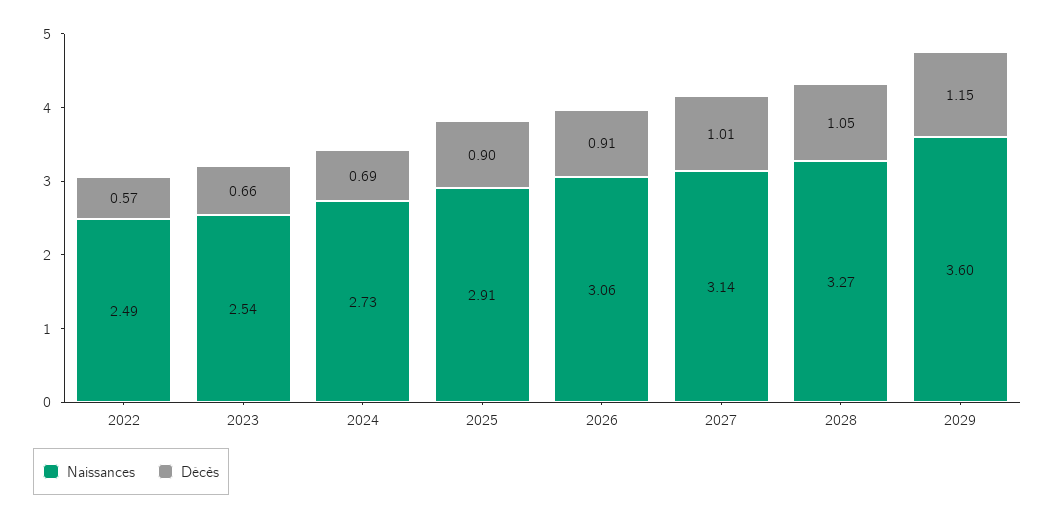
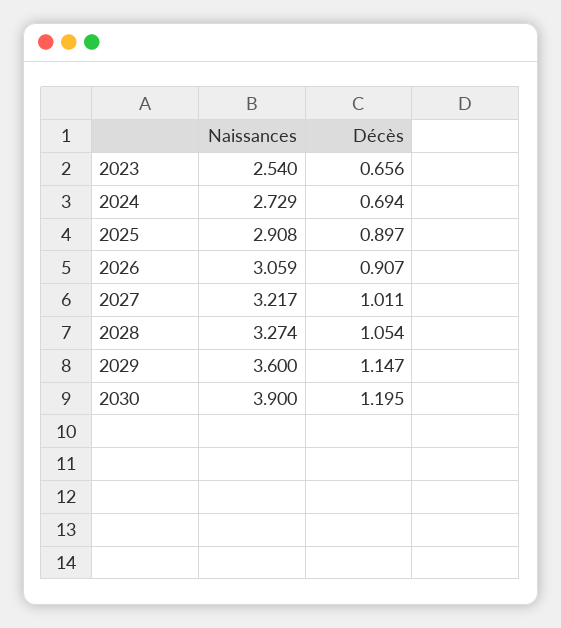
Naissances, 2022: 2.49 -> none
Décès, 2022: 0.57 -> none
Naissances, 2027: 3.14 -> 3.217
Naissances, 2030: none -> 3.9
Décès, 2030: none -> 1.195

